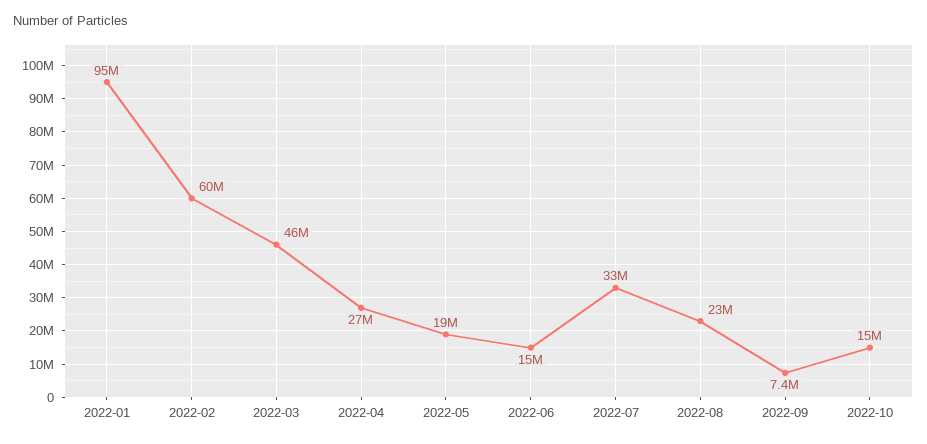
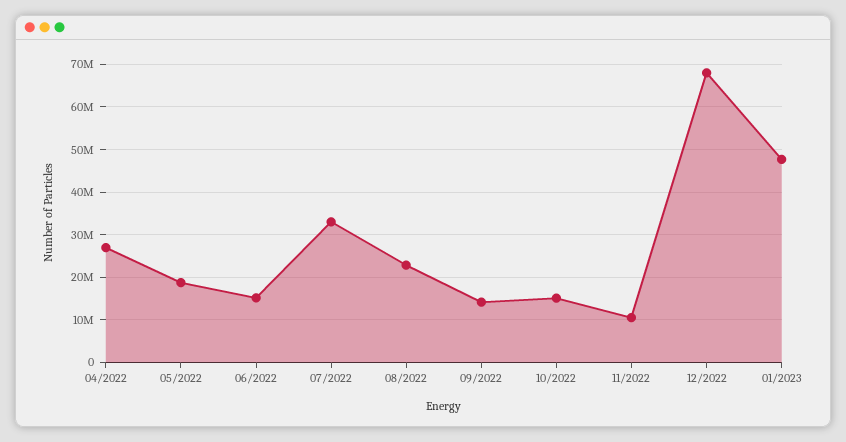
2022-01: 95000000 -> none
2022-02: 60000000 -> none
2022-03: 46000000 -> none
2022-09: 7400000 -> 14000000
11/2022: none -> 10000000
12/2022: none -> 68000000
01/2023: none -> 48000000

